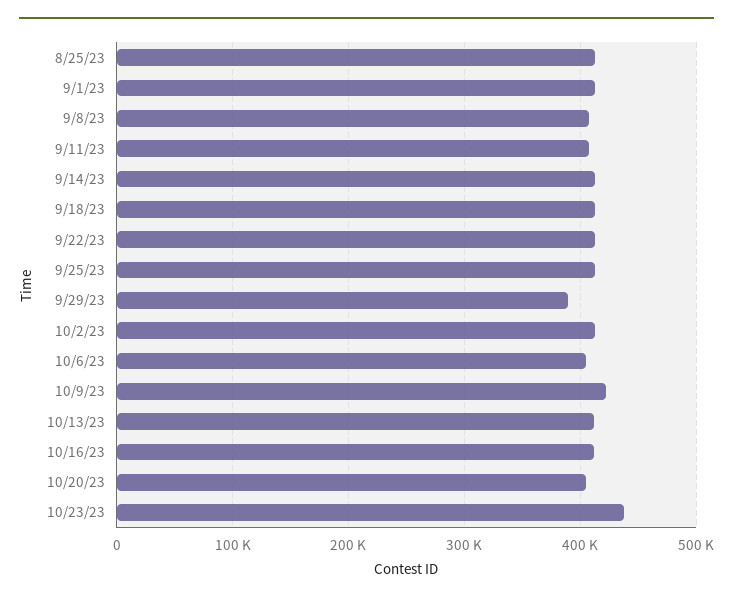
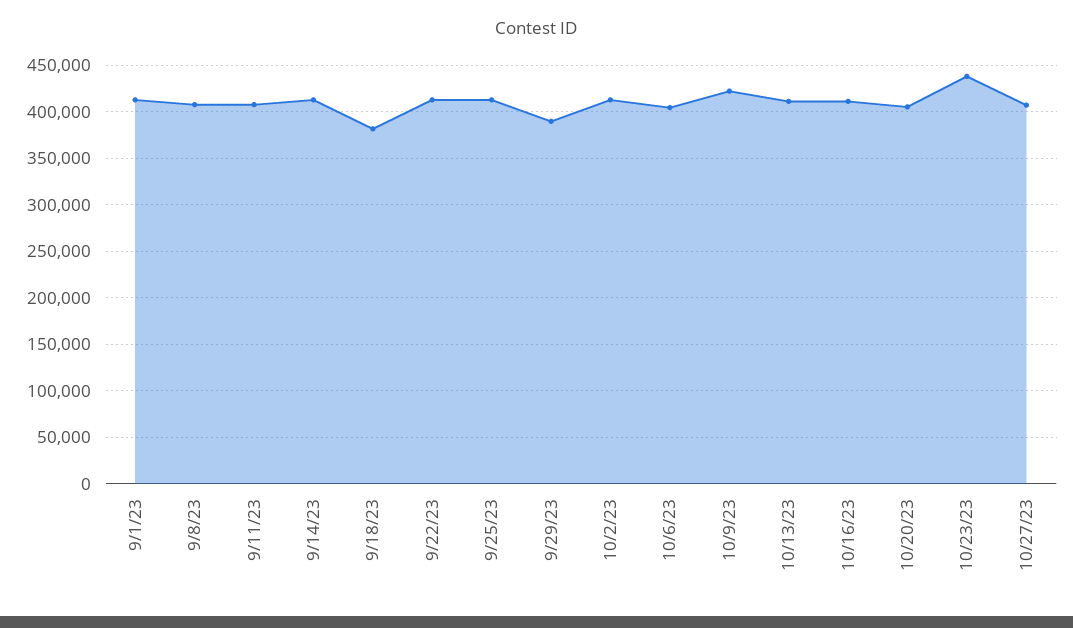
8/25/23: 410000 -> none
9/18/23: 410000 -> 380000
10/27/23: none -> 410000

